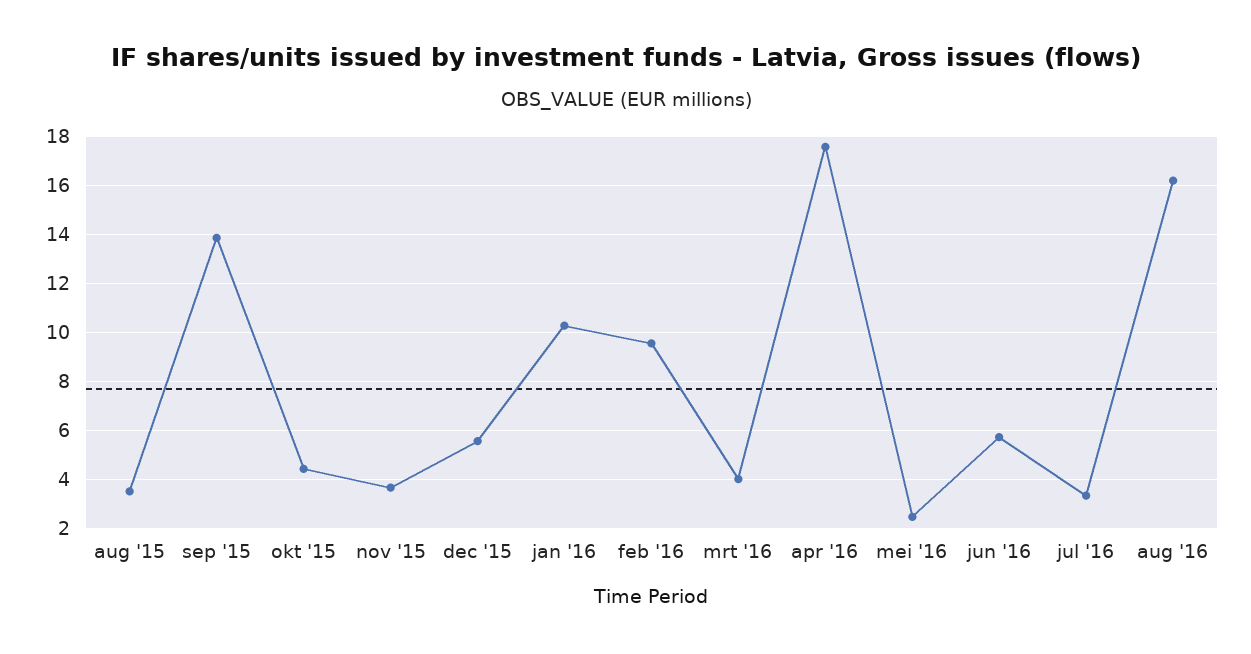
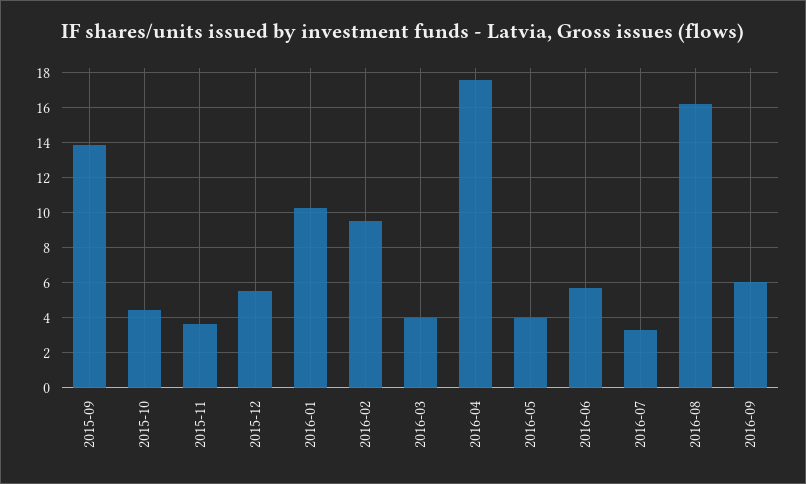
aug '15: 3.5 -> none
mei '16: 2.5 -> 4
2016-09: none -> 6

